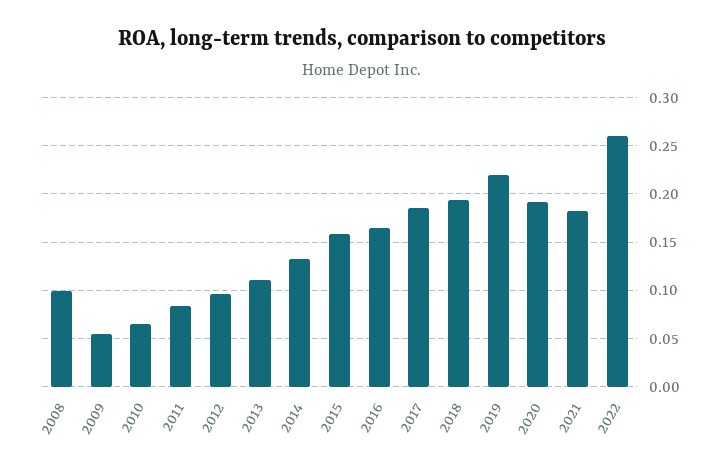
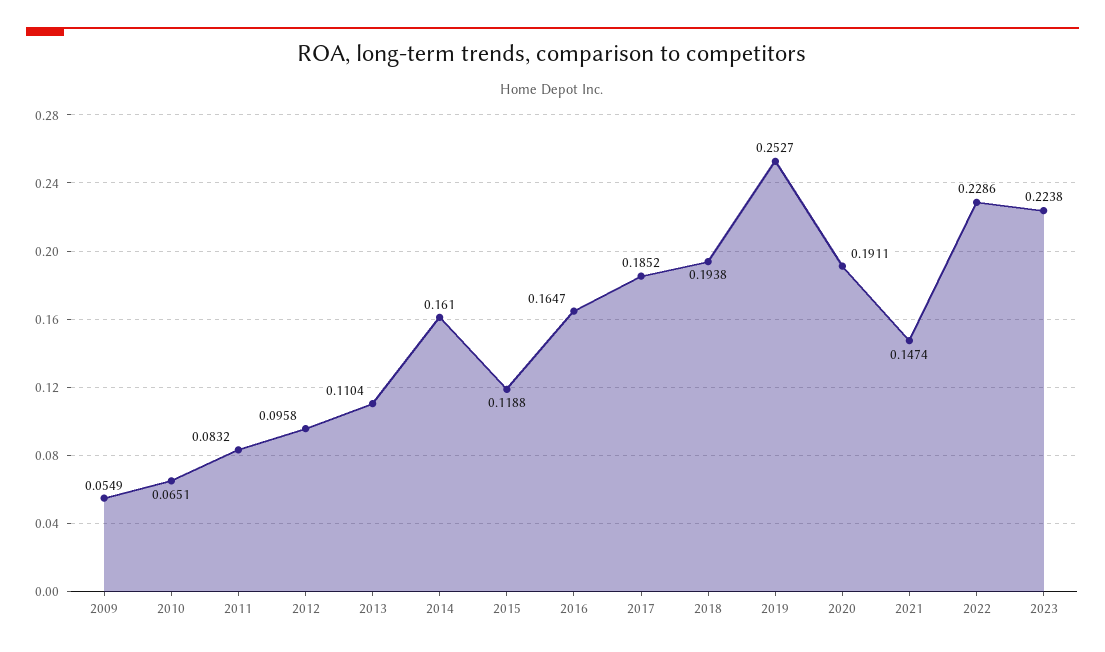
2008: 0.1 -> none
2014: 0.13 -> 0.161
2015: 0.16 -> 0.1188
2019: 0.22 -> 0.2527
2021: 0.18 -> 0.1474
2022: 0.26 -> 0.2286
2023: none -> 0.2238

